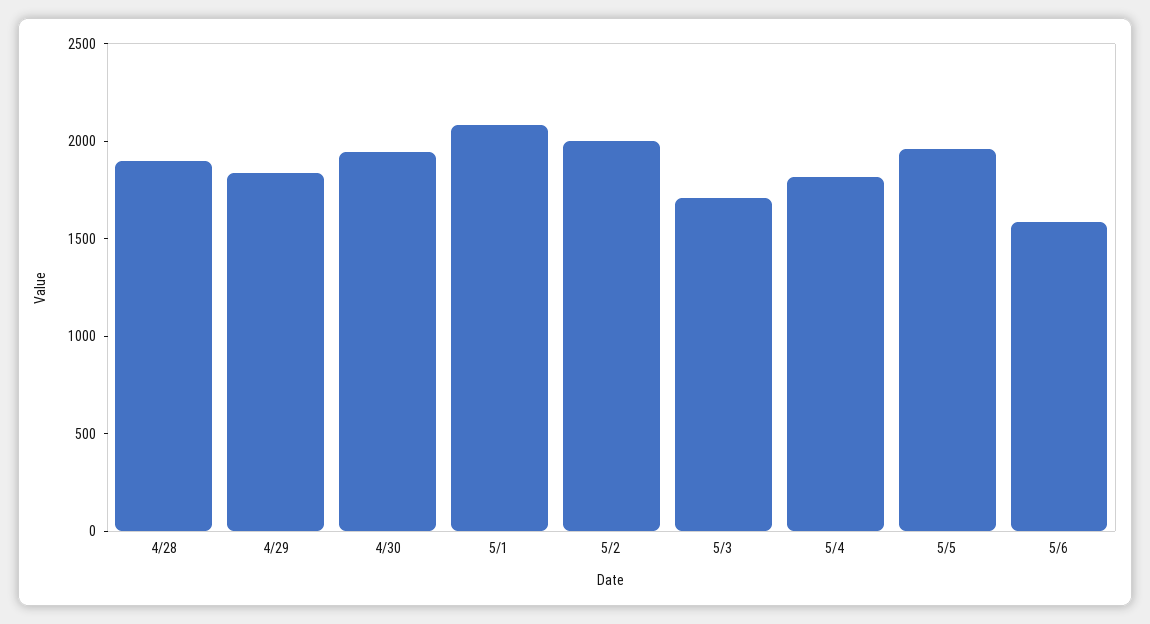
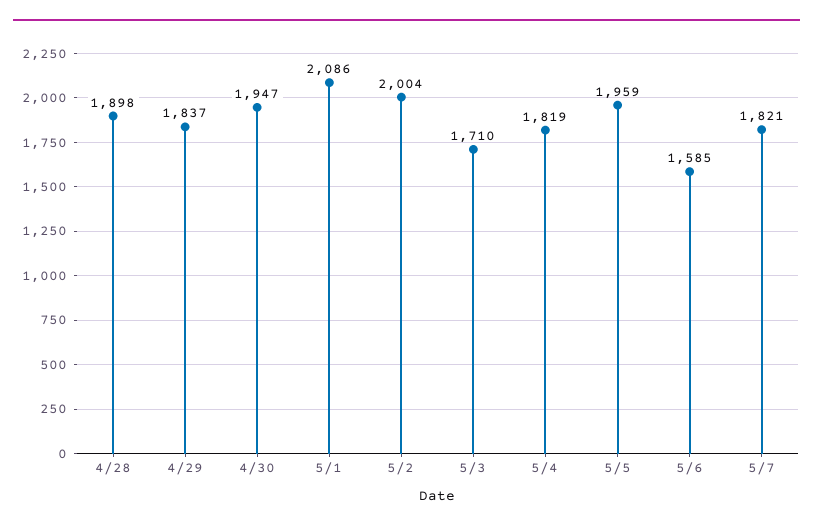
5/7: none -> 1821

